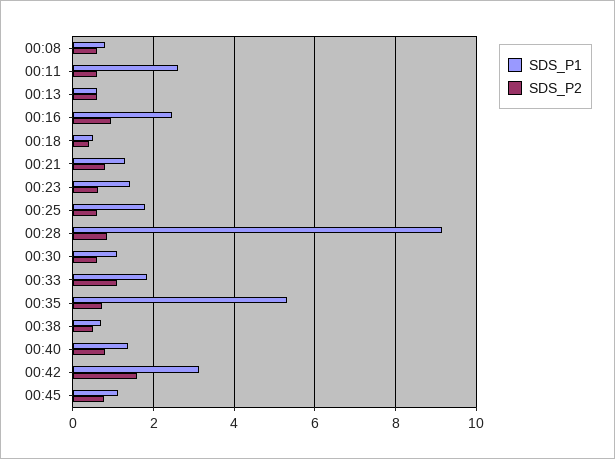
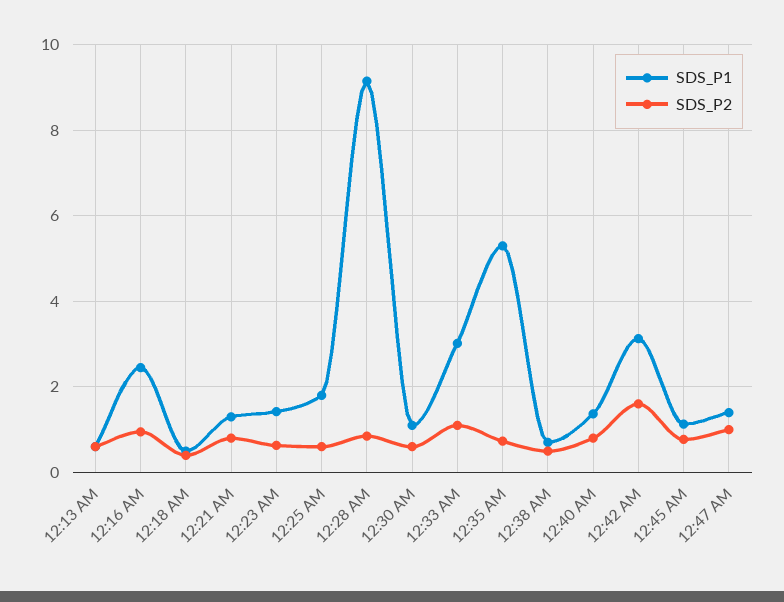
SDS_P1, 00:08: 0.8 -> none
SDS_P2, 00:08: 0.6 -> none
SDS_P1, 00:11: 2.6 -> none
SDS_P2, 00:11: 0.6 -> none
SDS_P1, 00:33: 1.8 -> 3
SDS_P1, 12:47 AM: none -> 1.4
SDS_P2, 12:47 AM: none -> 1

